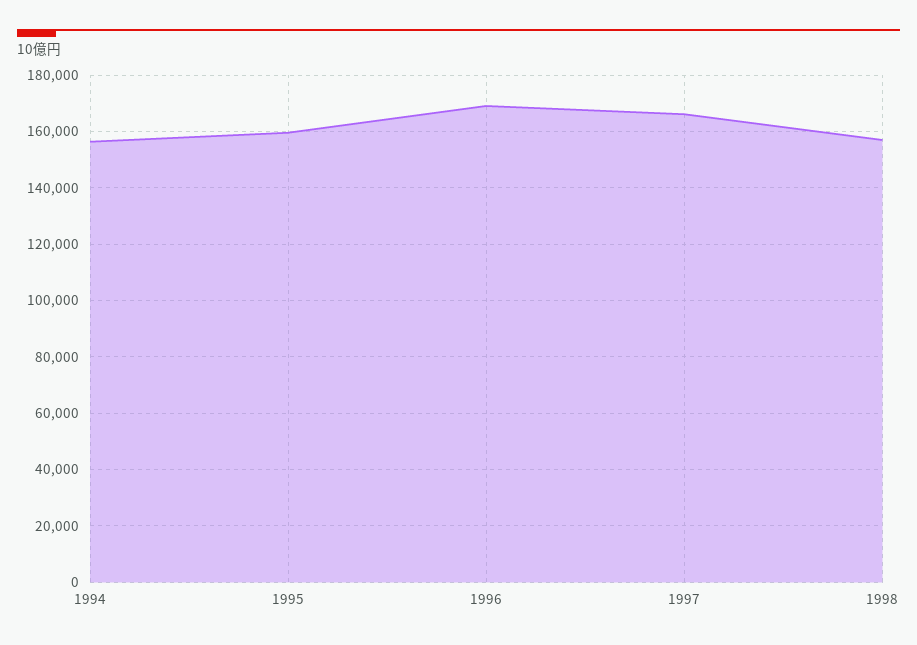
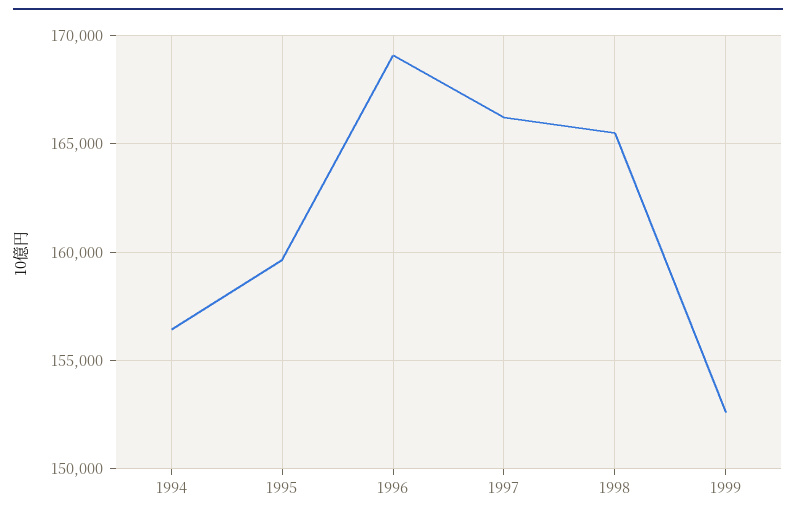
1998: 157500 -> 165500
1999: none -> 152500

